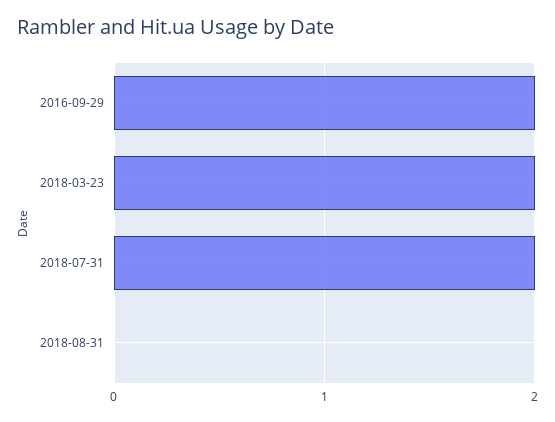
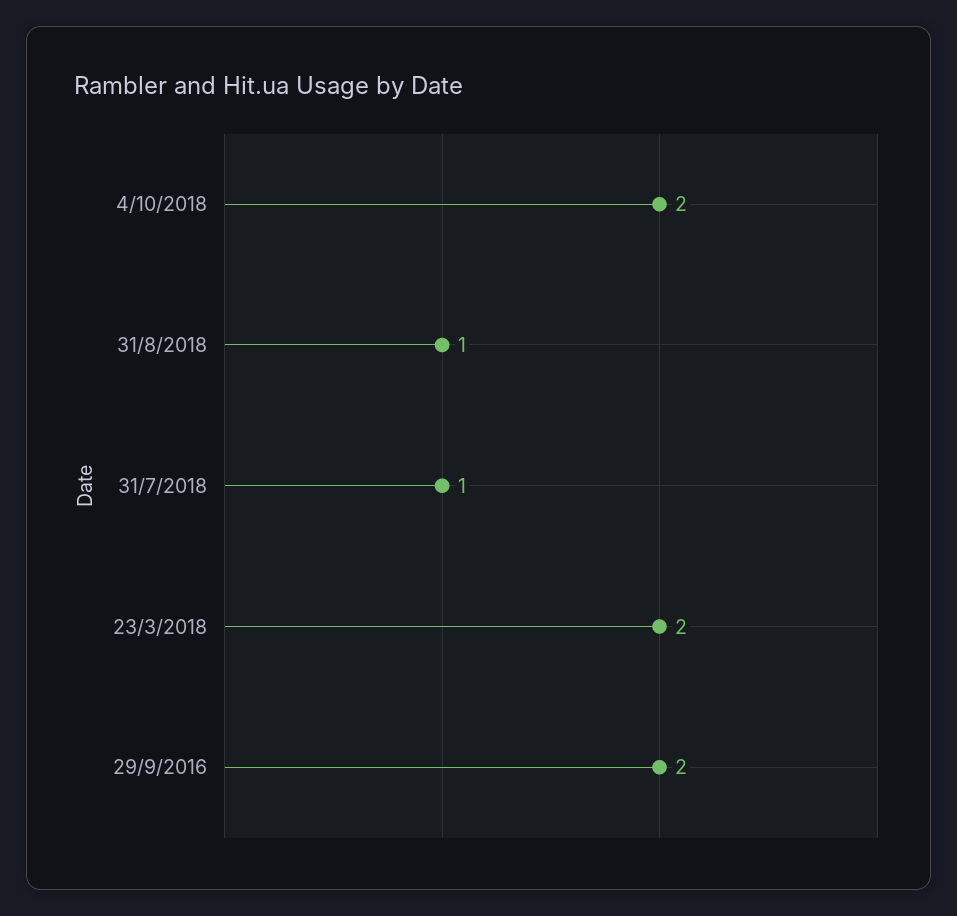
2018-07-31: 2 -> 1
2018-08-31: 0 -> 1
4/10/2018: none -> 2

